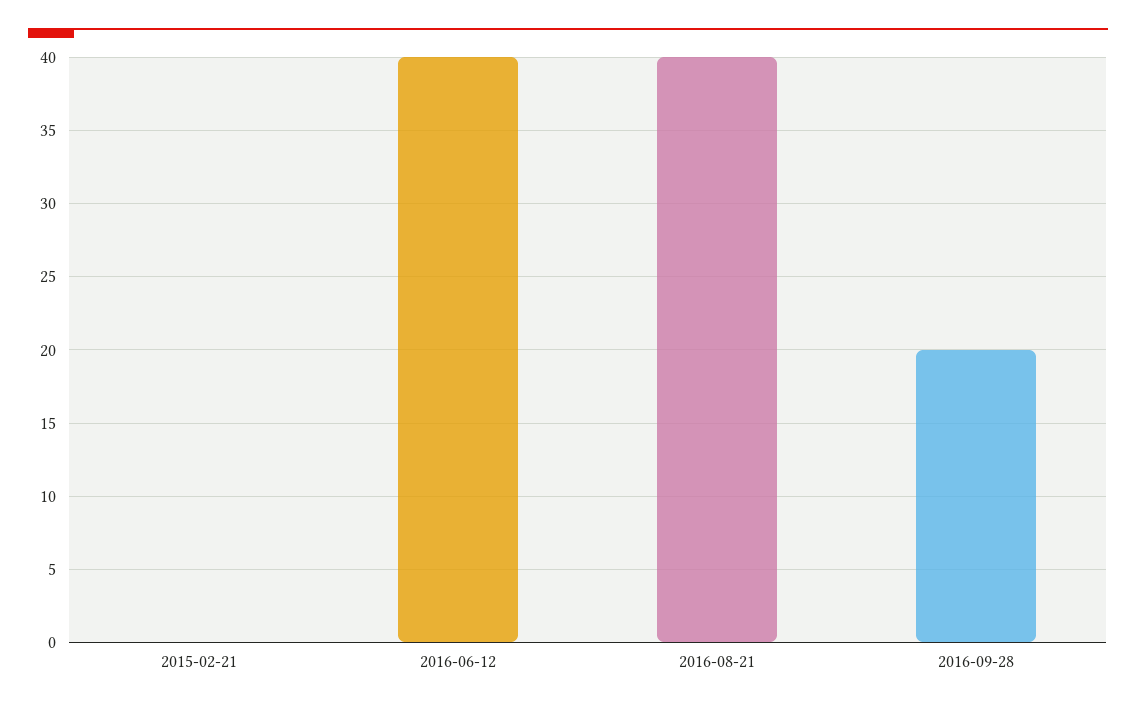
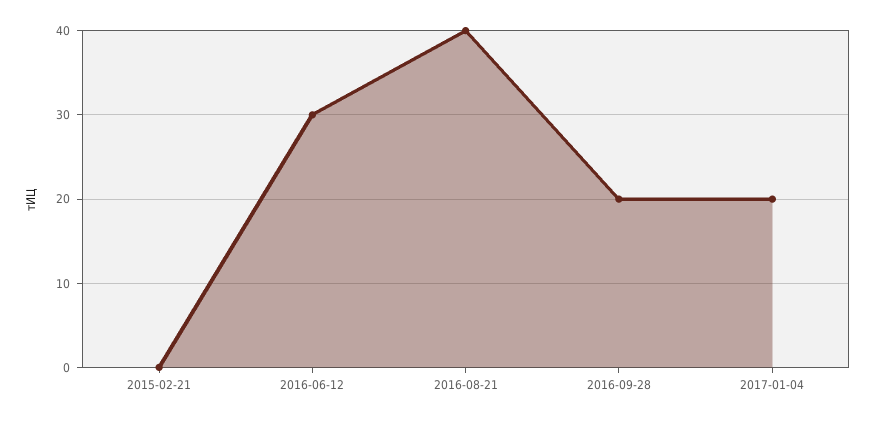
2016-06-12: 40 -> 30
2017-01-04: none -> 20

